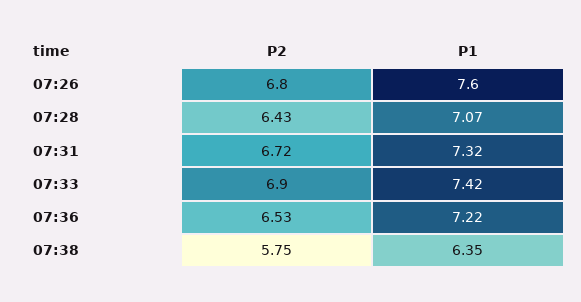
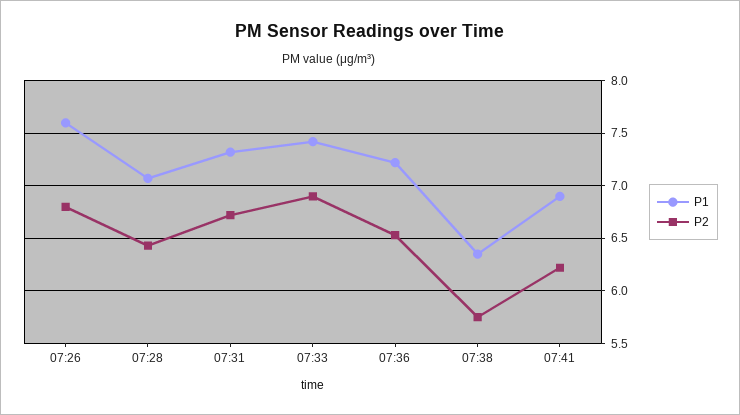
P1, 07:41: none -> 6.9
P2, 07:41: none -> 6.2

